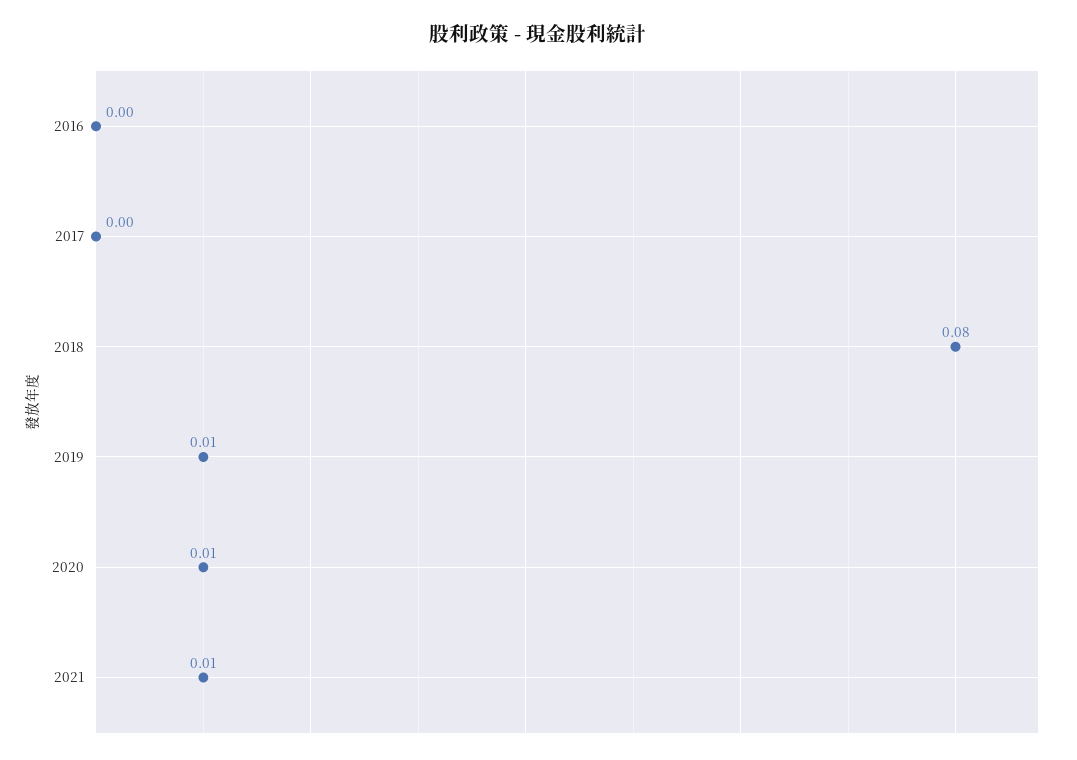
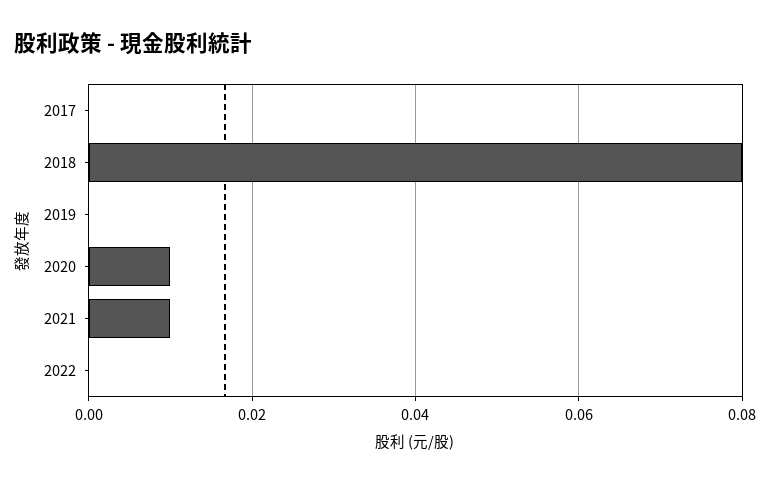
2016: 0 -> none
2019: 0.01 -> 0
2022: none -> 0

